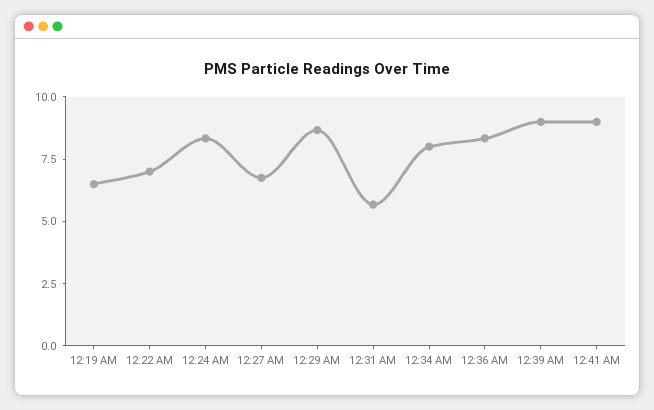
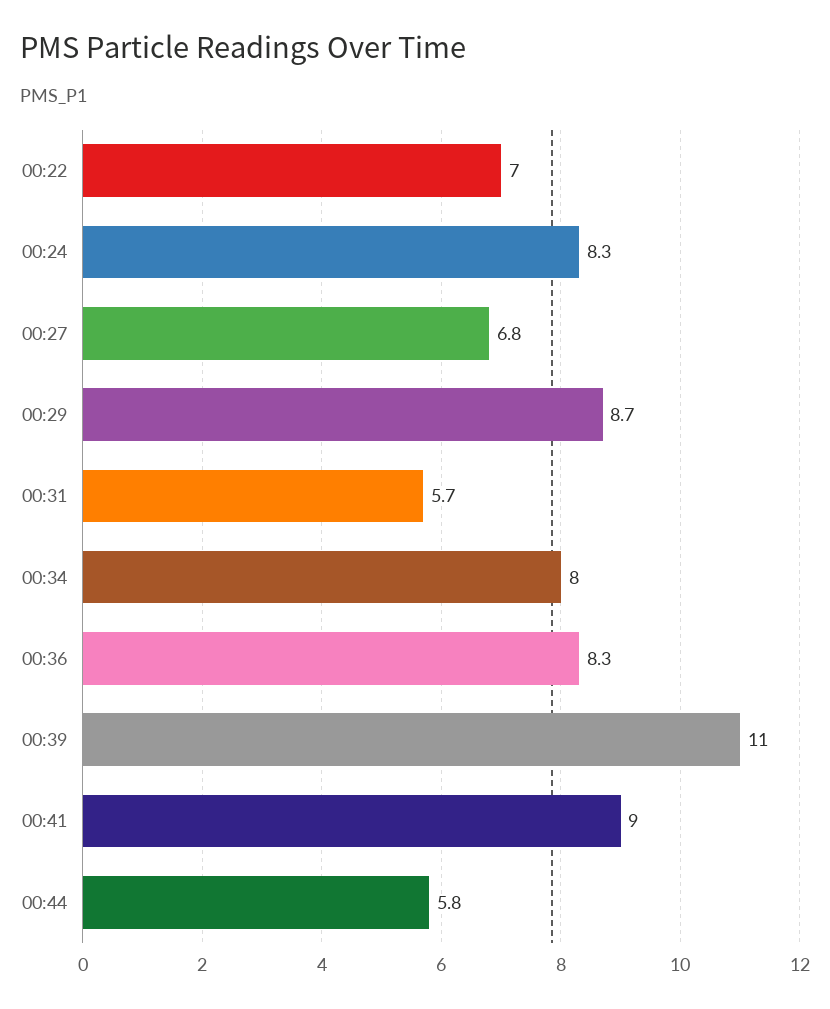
12:19 AM: 6.5 -> none
12:39 AM: 9 -> 11
00:44: none -> 5.8

